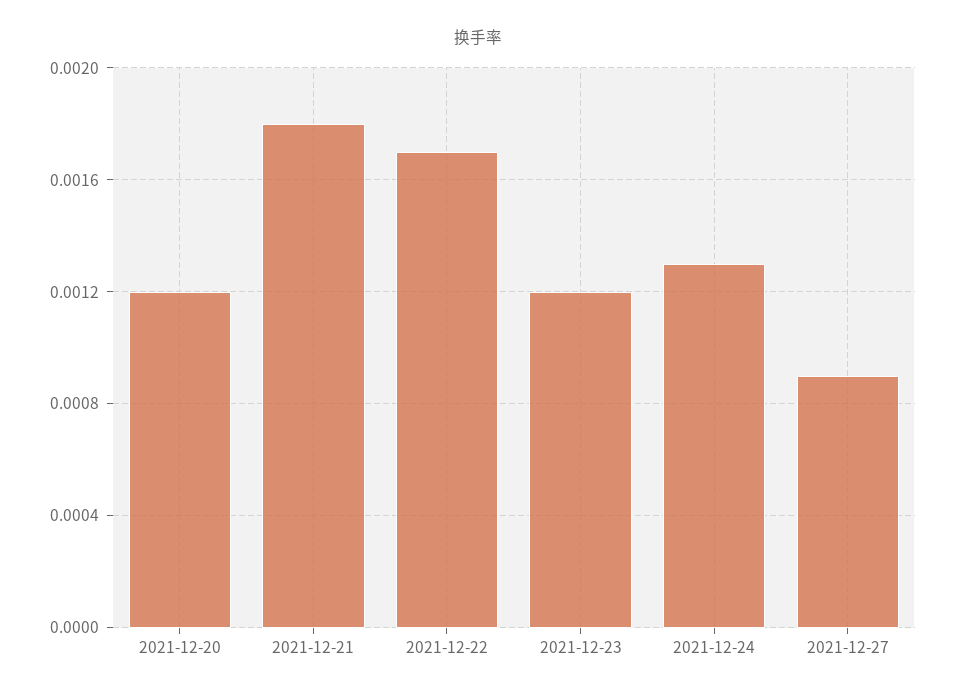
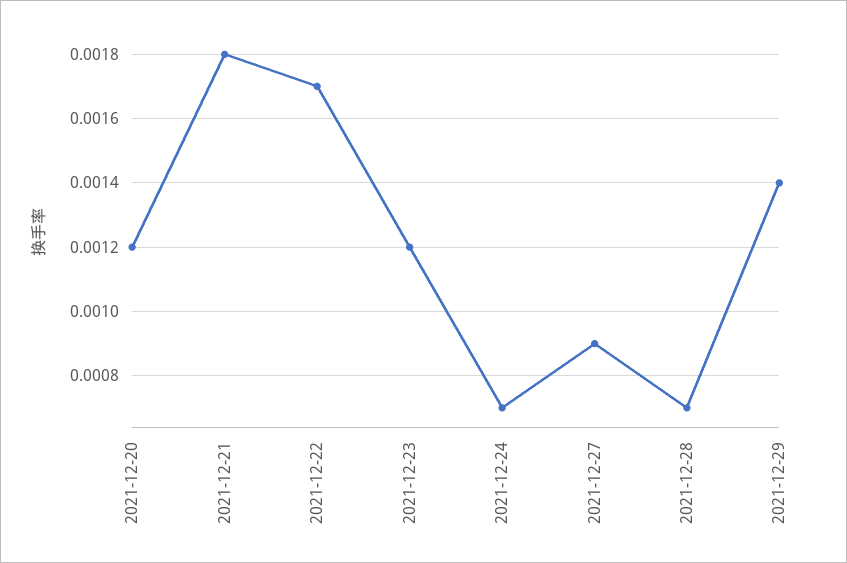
2021-12-24: 0.0013 -> 0.0007
2021-12-28: none -> 0.0007
2021-12-29: none -> 0.0014

